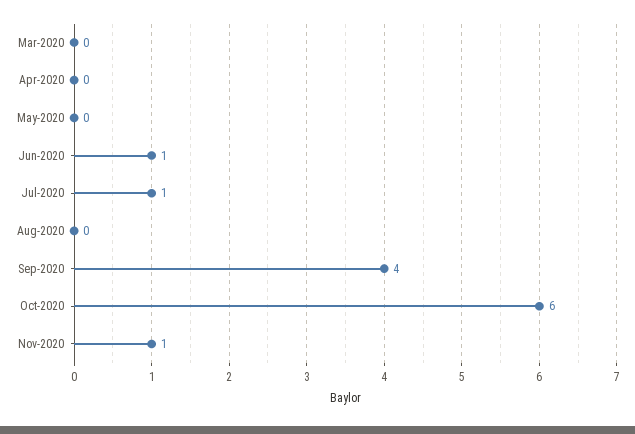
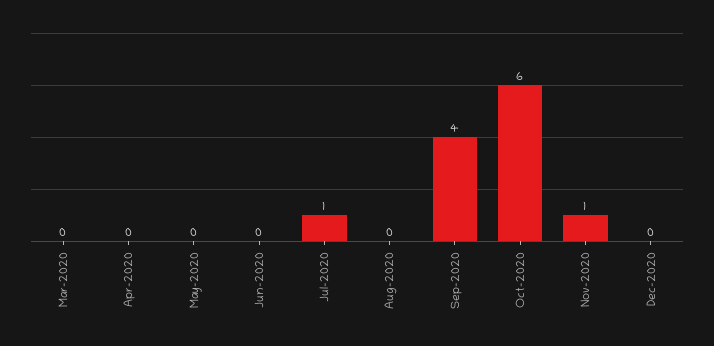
Jun-2020: 1 -> 0
Dec-2020: none -> 0

